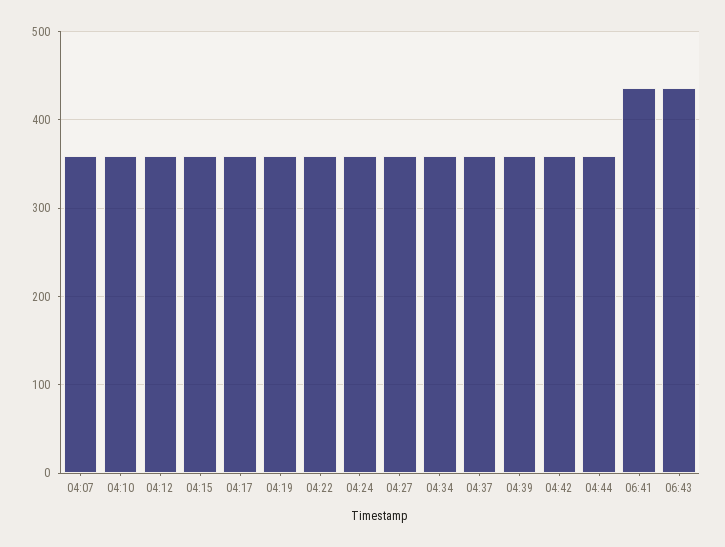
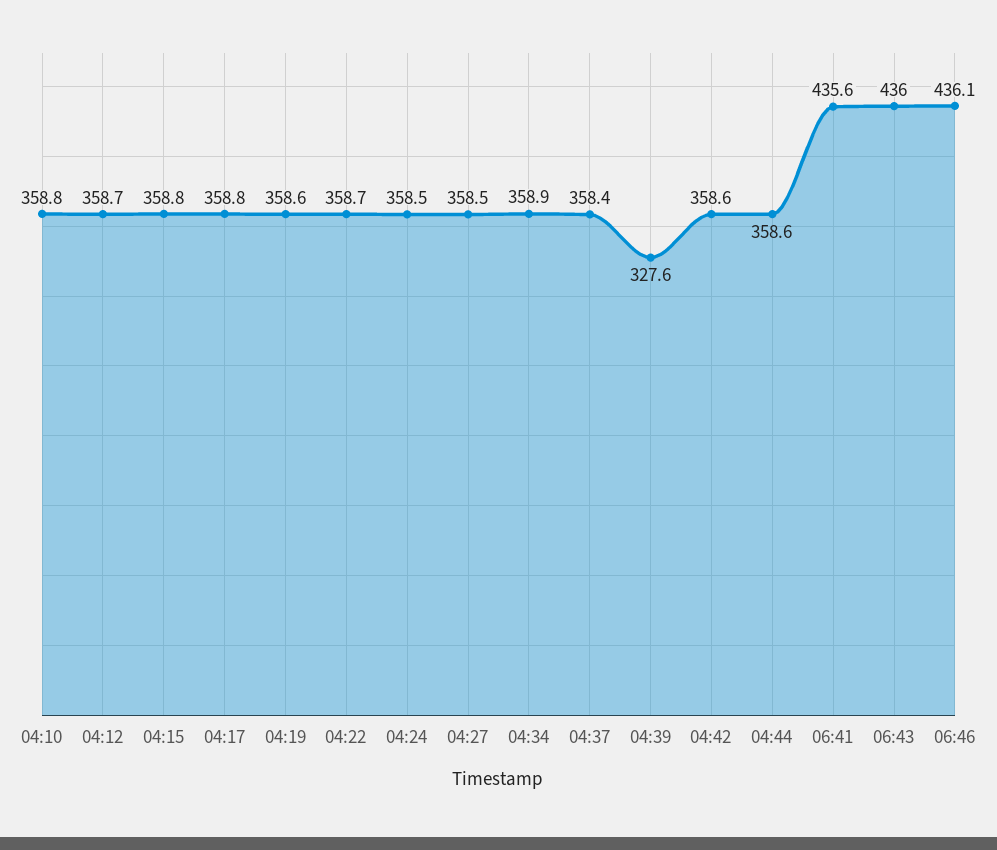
04:07: 360 -> none
04:39: 360 -> 327.6
06:46: none -> 436.1

